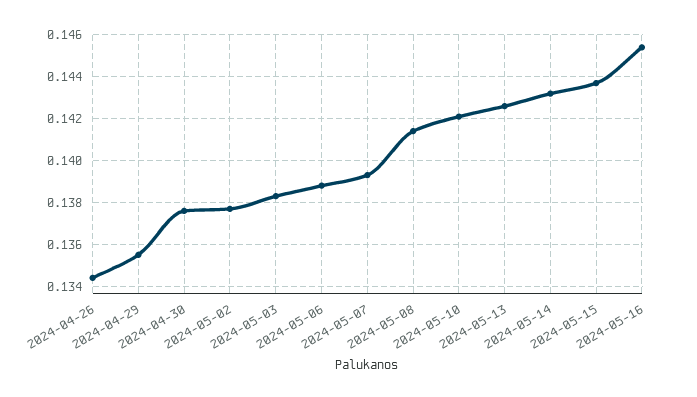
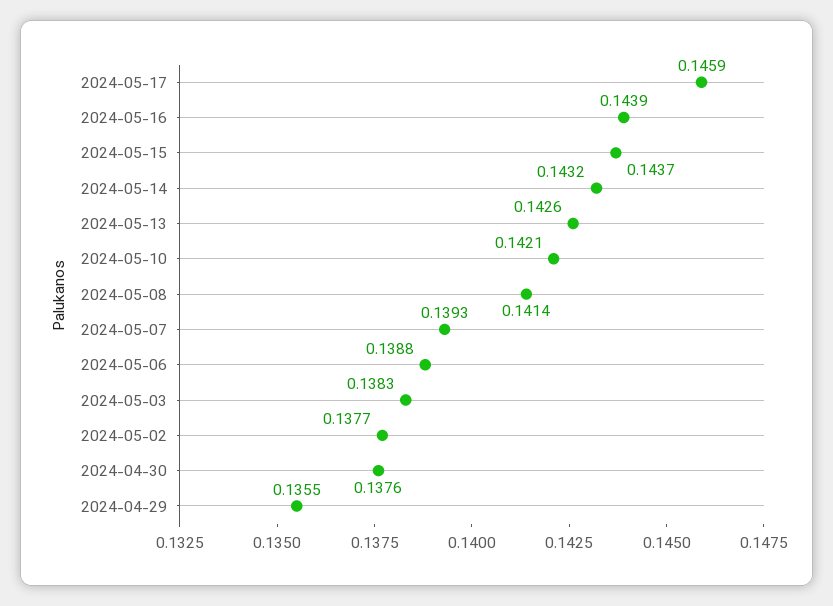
2024-04-26: 0.1345 -> none
2024-05-16: 0.1455 -> 0.1439
2024-05-17: none -> 0.1459

